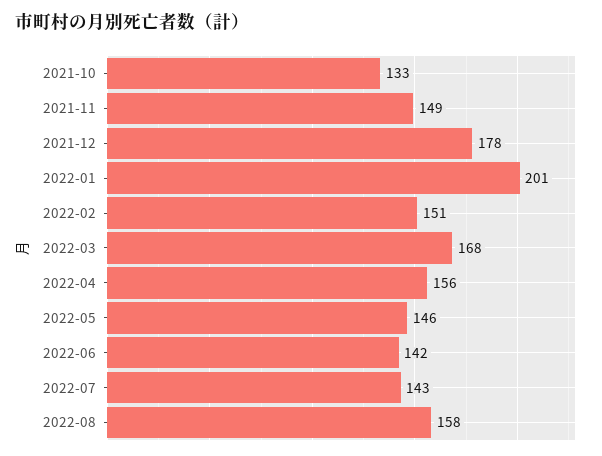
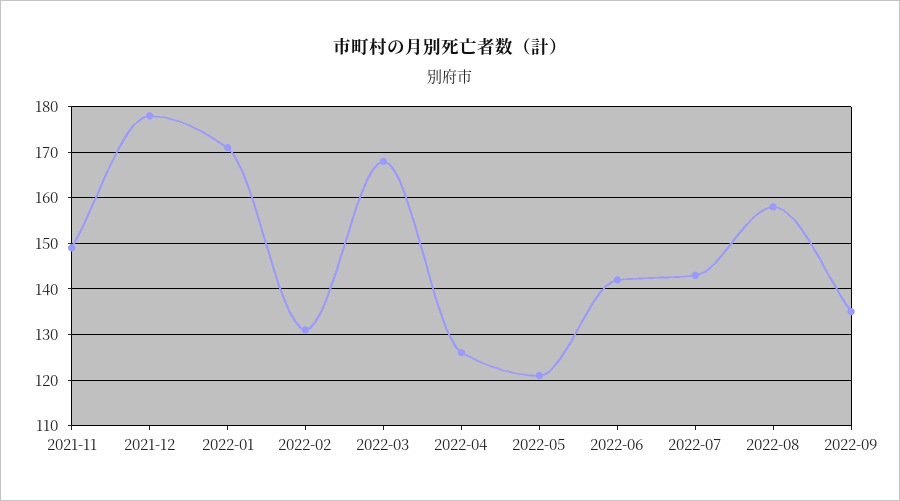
2021-10: 133 -> none
2022-01: 201 -> 170
2022-02: 151 -> 130
2022-04: 156 -> 125
2022-05: 146 -> 120
2022-09: none -> 135

